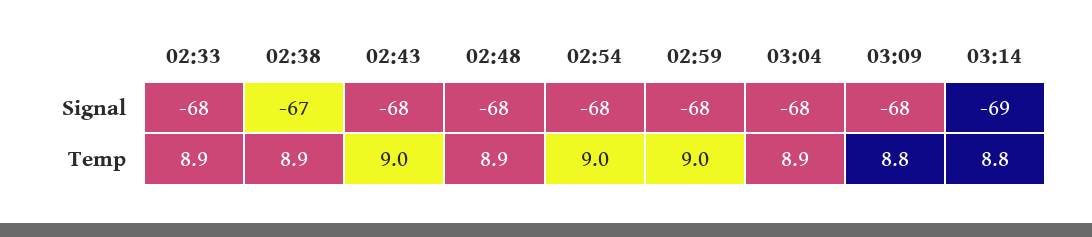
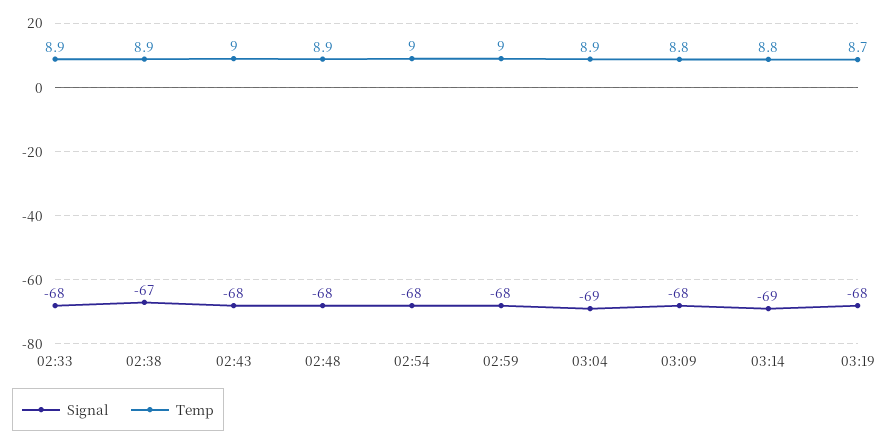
Signal, 03:04: -68 -> -69
Signal, 03:19: none -> -68
Temp, 03:19: none -> 8.7

